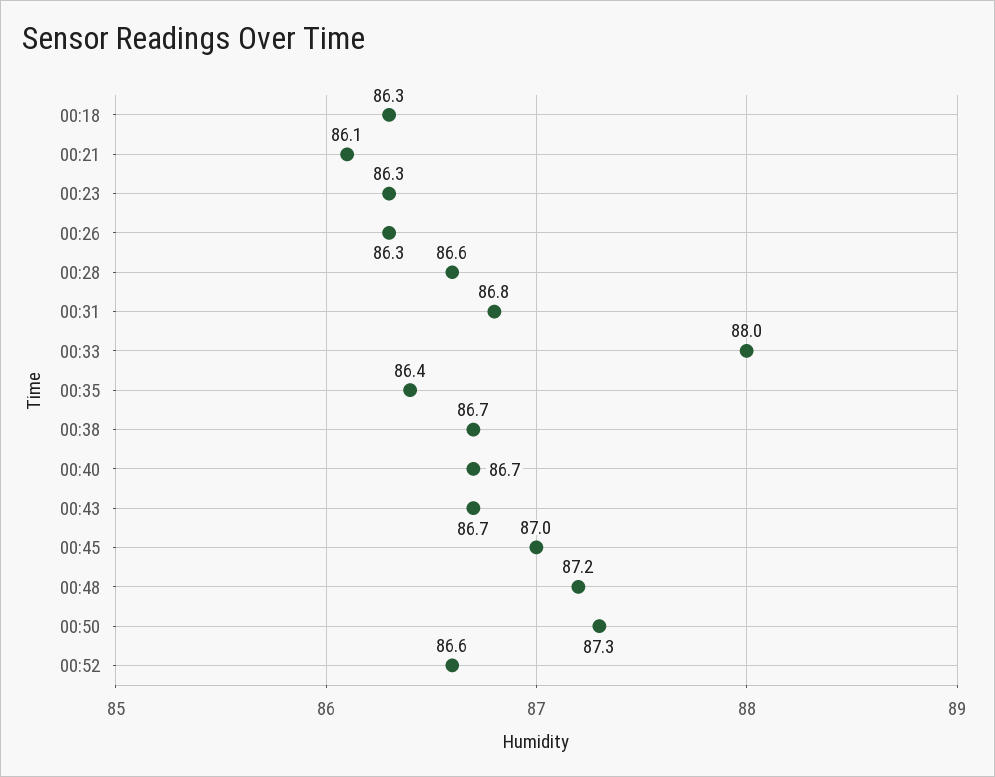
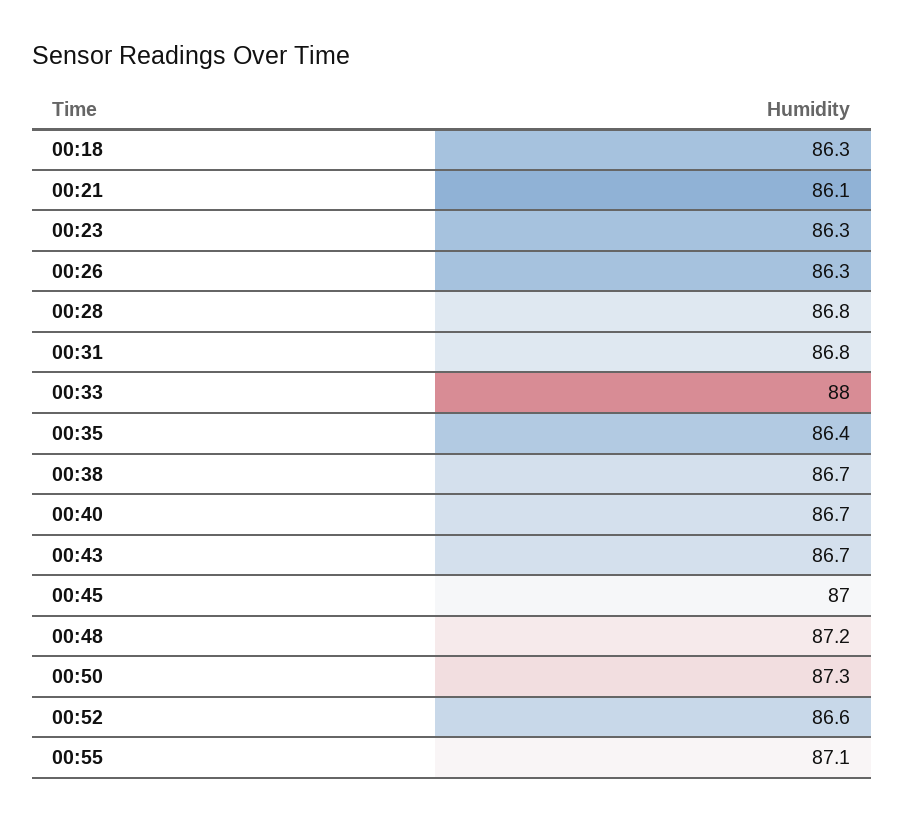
00:28: 86.6 -> 86.8
00:55: none -> 87.1

